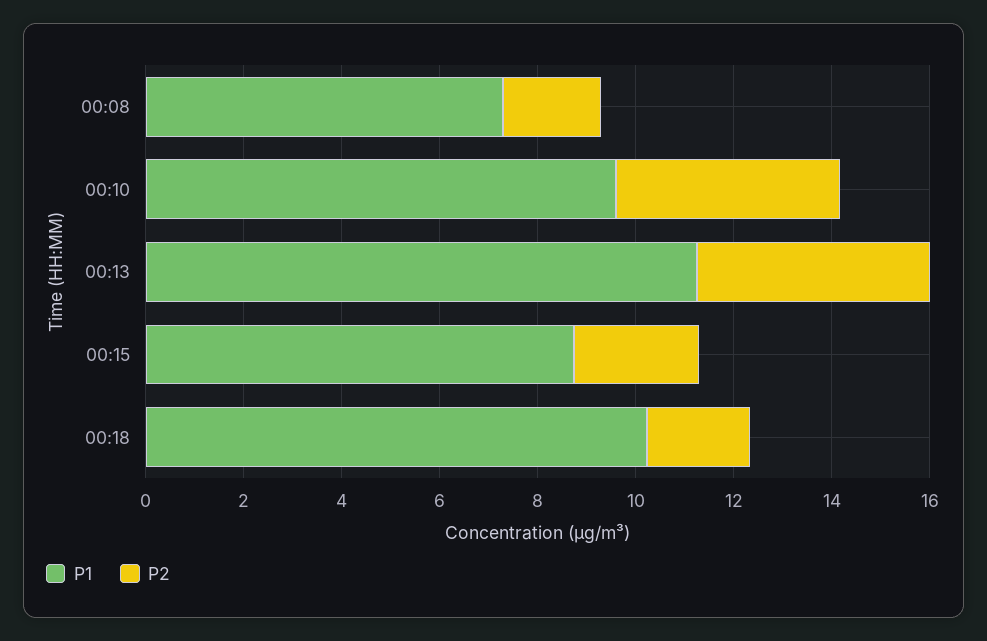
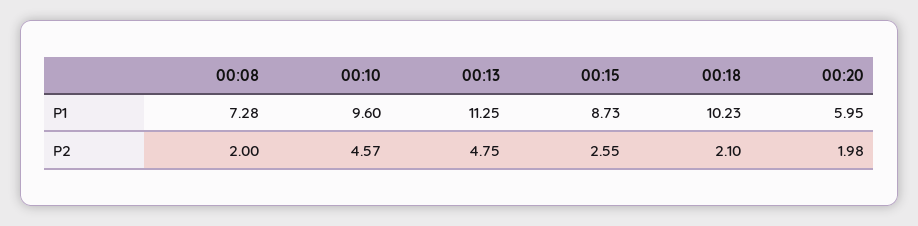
P1, 00:20: none -> 5.95
P2, 00:20: none -> 1.98

